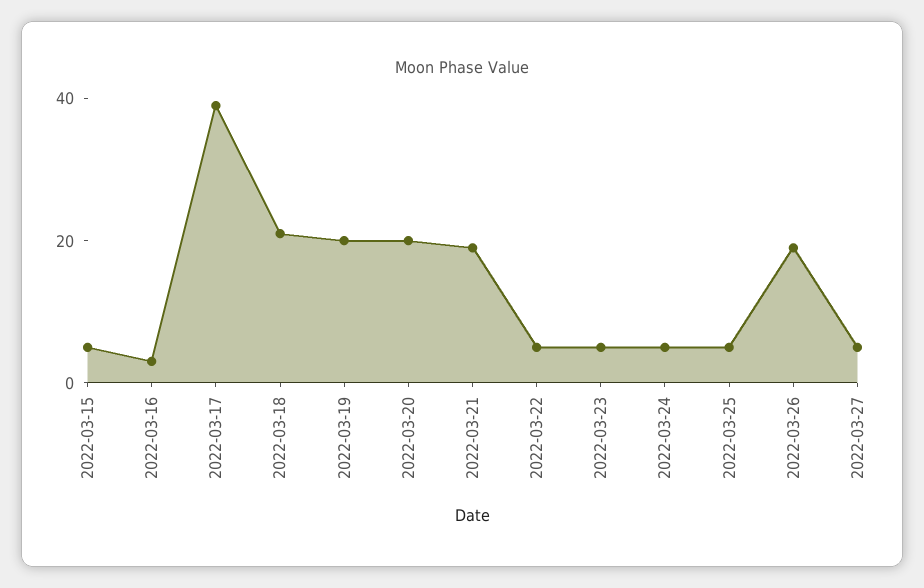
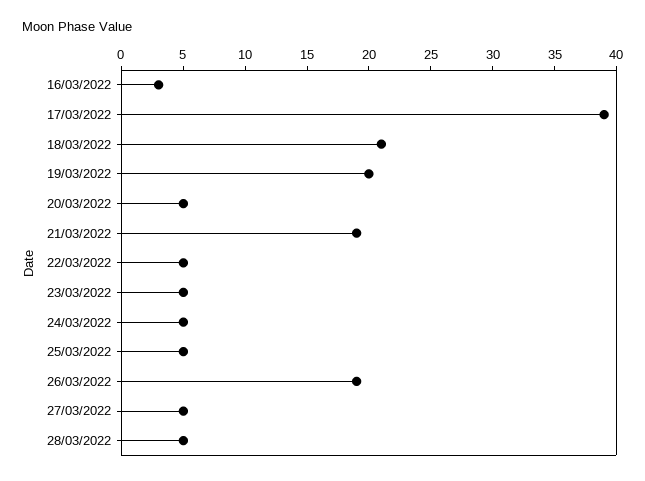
2022-03-15: 5 -> none
2022-03-20: 20 -> 5
28/03/2022: none -> 5

